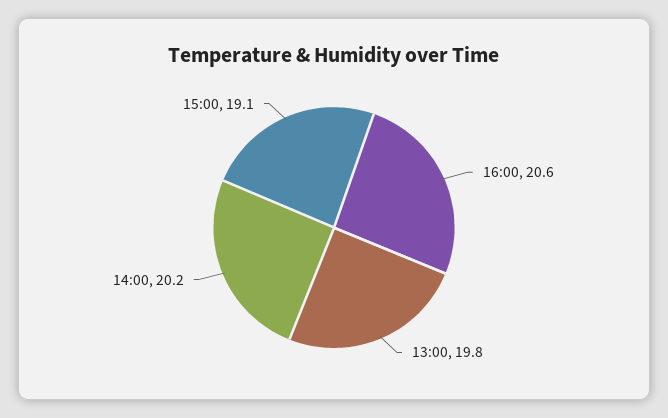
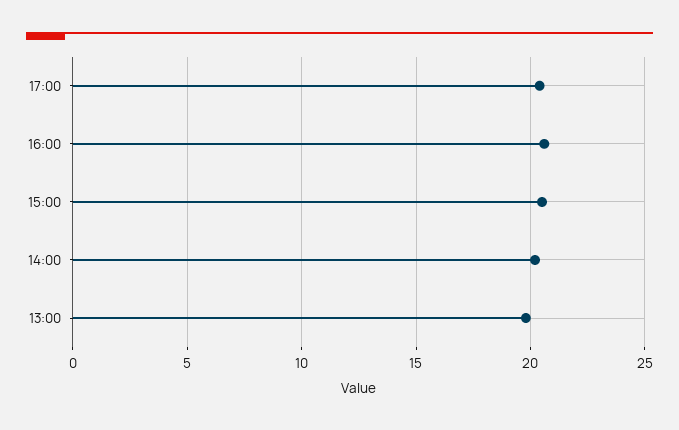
15:00: 19.1 -> 20.5
17:00: none -> 20.5

